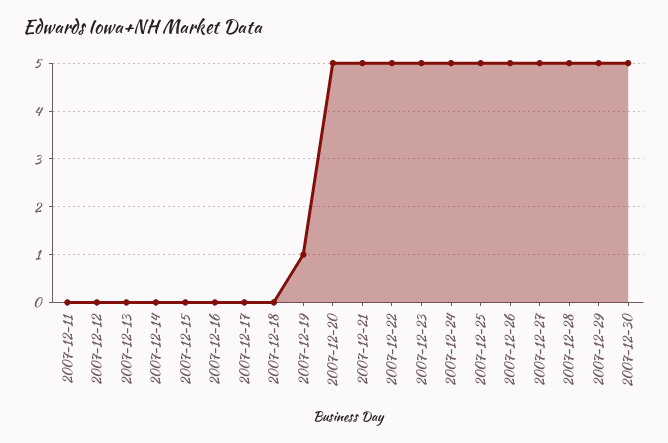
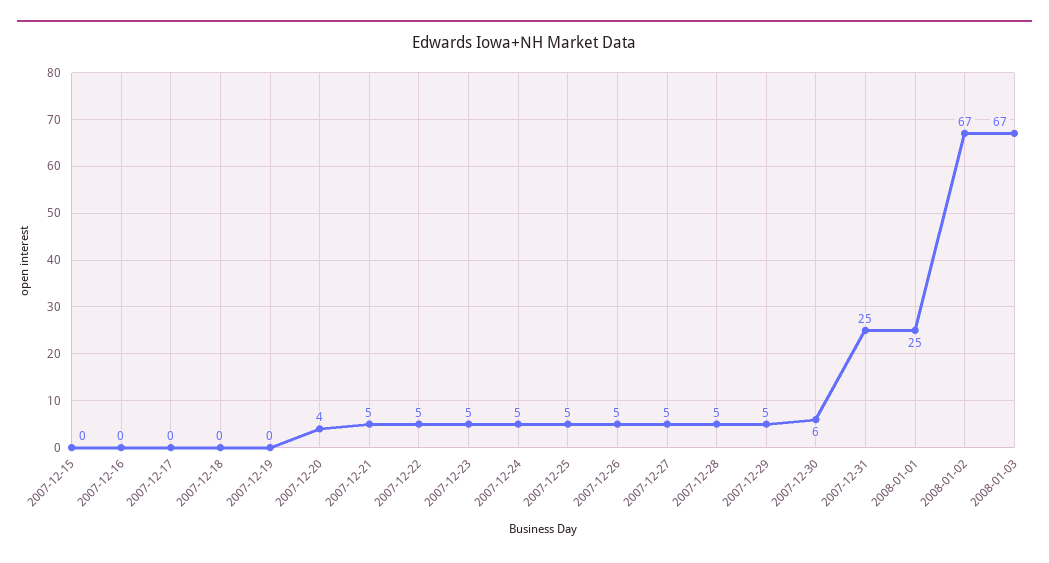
2007-12-11: 0 -> none
2007-12-12: 0 -> none
2007-12-13: 0 -> none
2007-12-14: 0 -> none
2007-12-19: 1 -> 0
2007-12-20: 5 -> 4
2007-12-30: 5 -> 6
2007-12-31: none -> 25
2008-01-01: none -> 25
2008-01-02: none -> 67
2008-01-03: none -> 67

